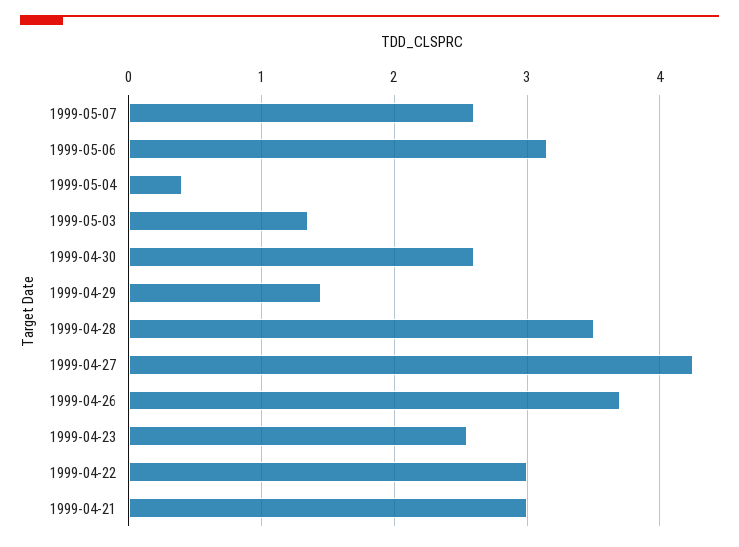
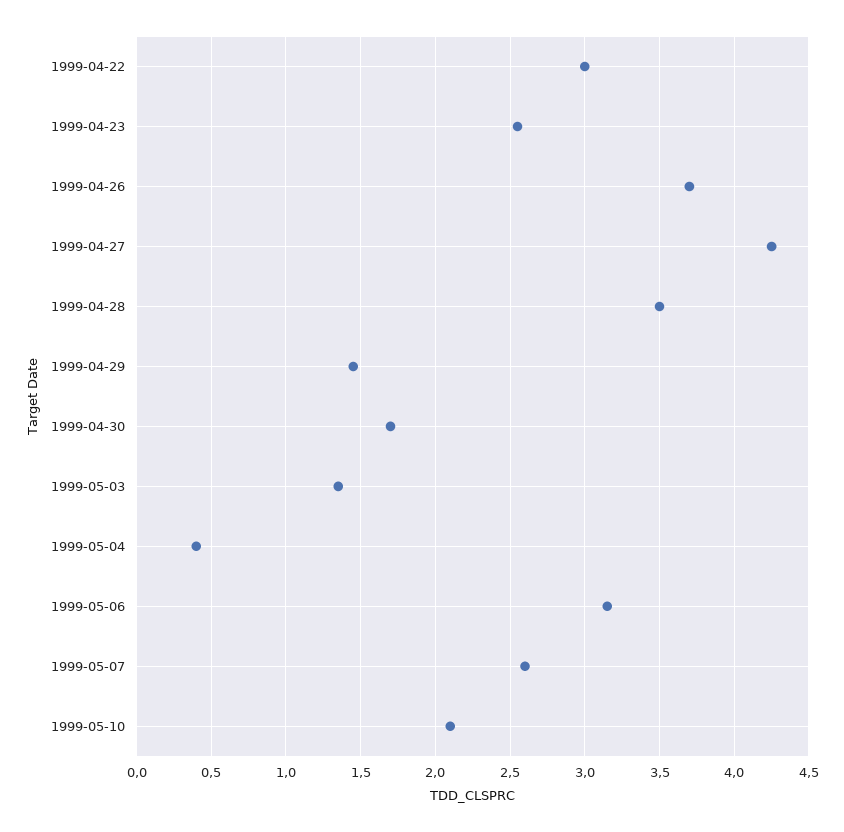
1999-04-30: 2.6 -> 1.7
1999-04-21: 3 -> none
1999-05-10: none -> 2.1

